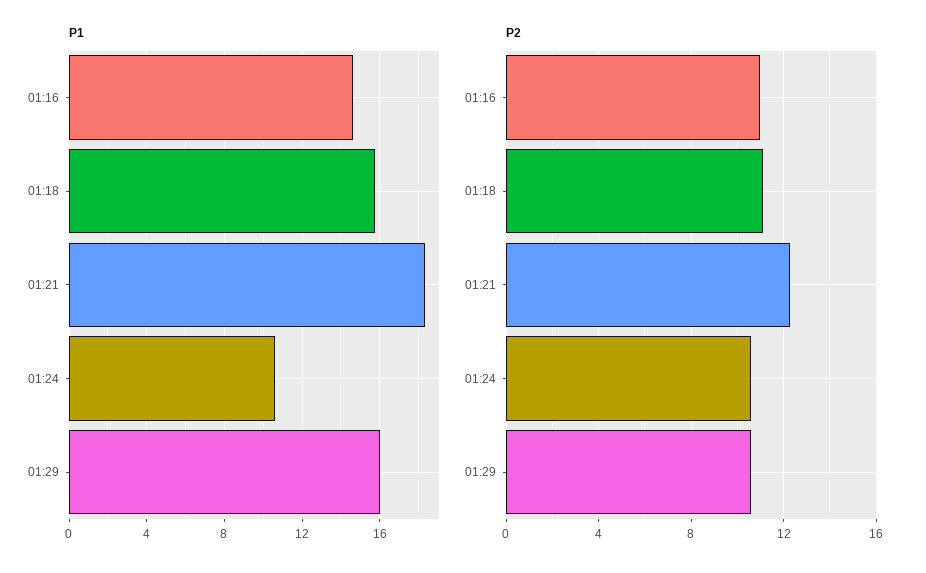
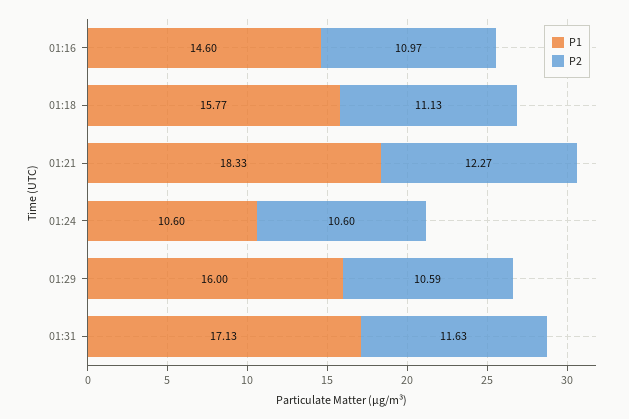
P1, 01:31: none -> 17.13
P2, 01:31: none -> 11.63

